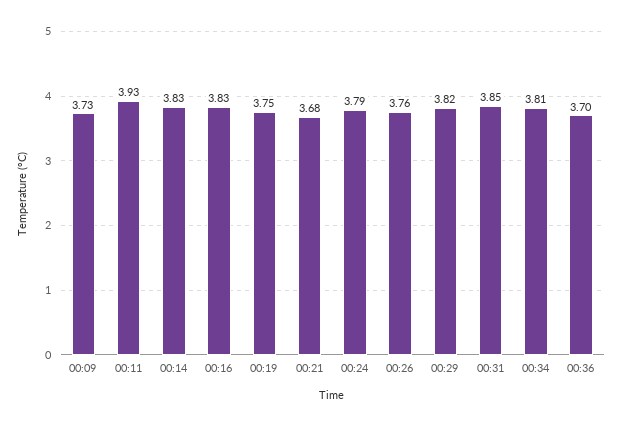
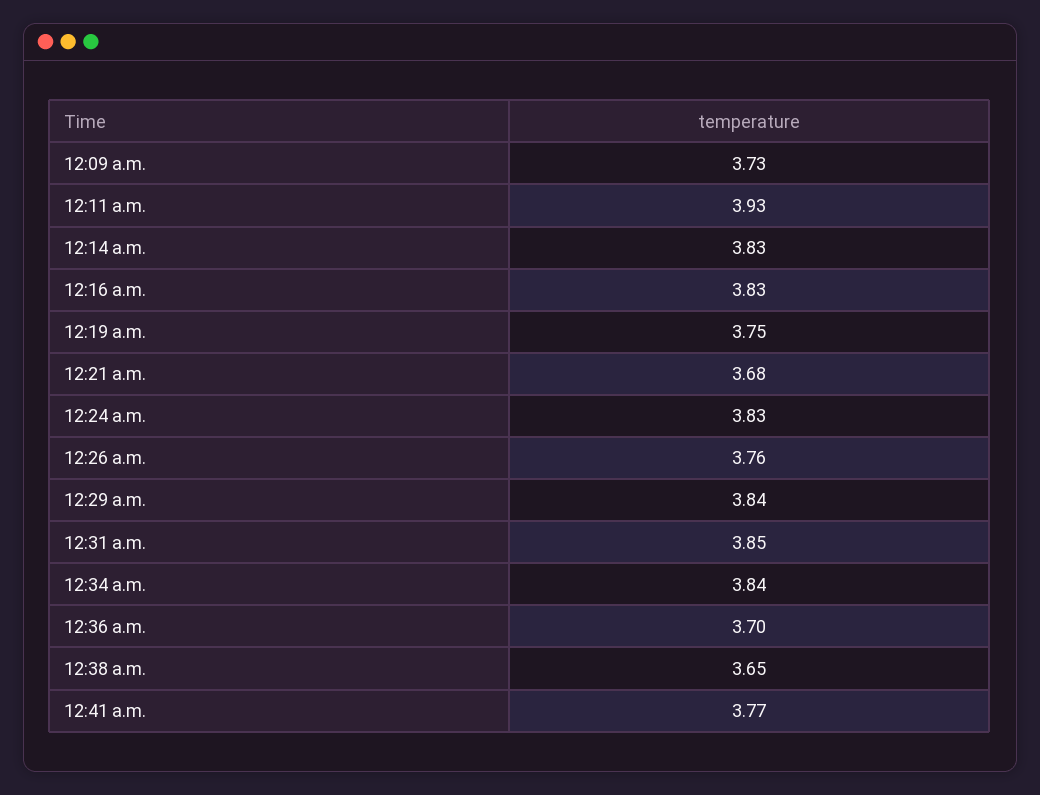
00:24: 3.79 -> 3.83
00:29: 3.82 -> 3.84
00:34: 3.81 -> 3.84
12:38 a.m.: none -> 3.65
12:41 a.m.: none -> 3.77

